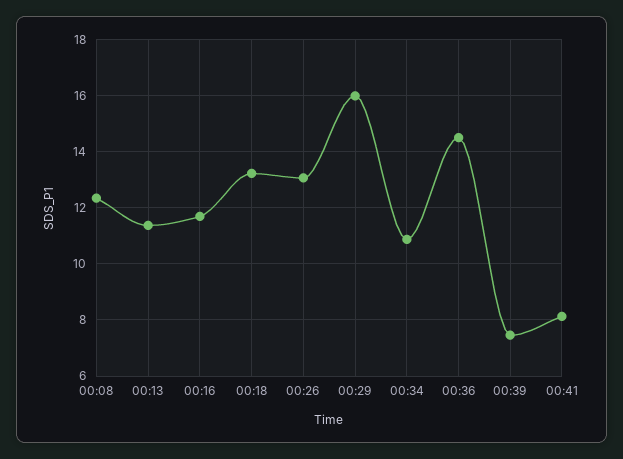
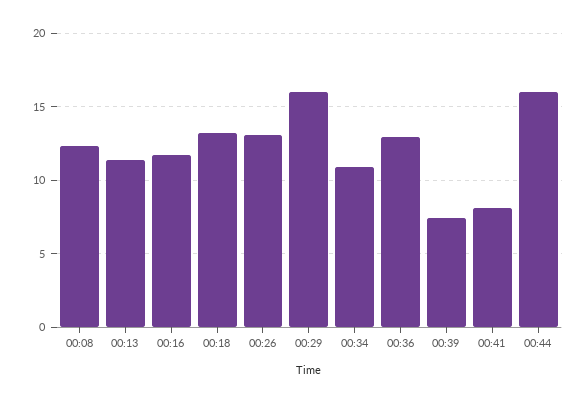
00:36: 14.5 -> 13
00:44: none -> 16

